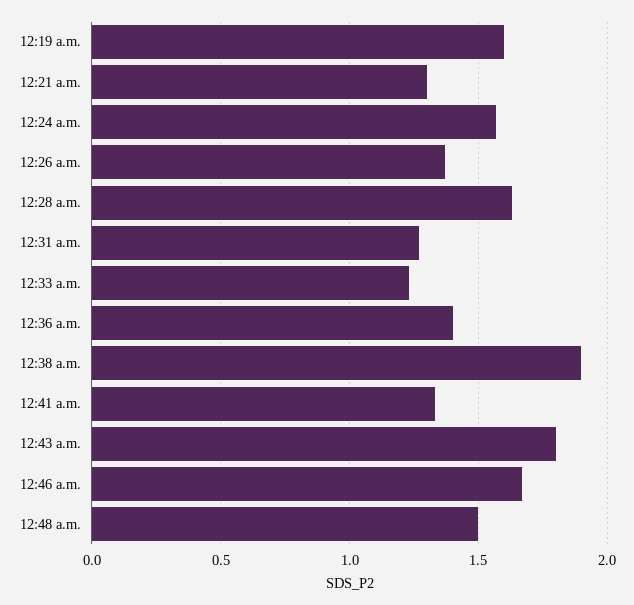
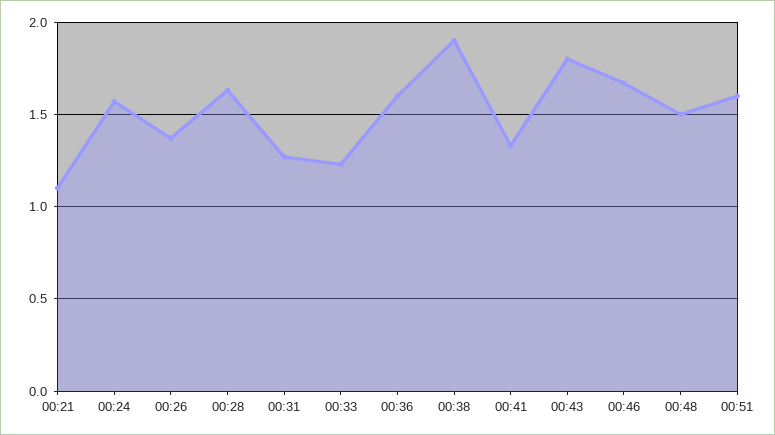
12:19 a.m.: 1.6 -> none
12:21 a.m.: 1.3 -> 1.1
12:36 a.m.: 1.4 -> 1.6
00:51: none -> 1.6

